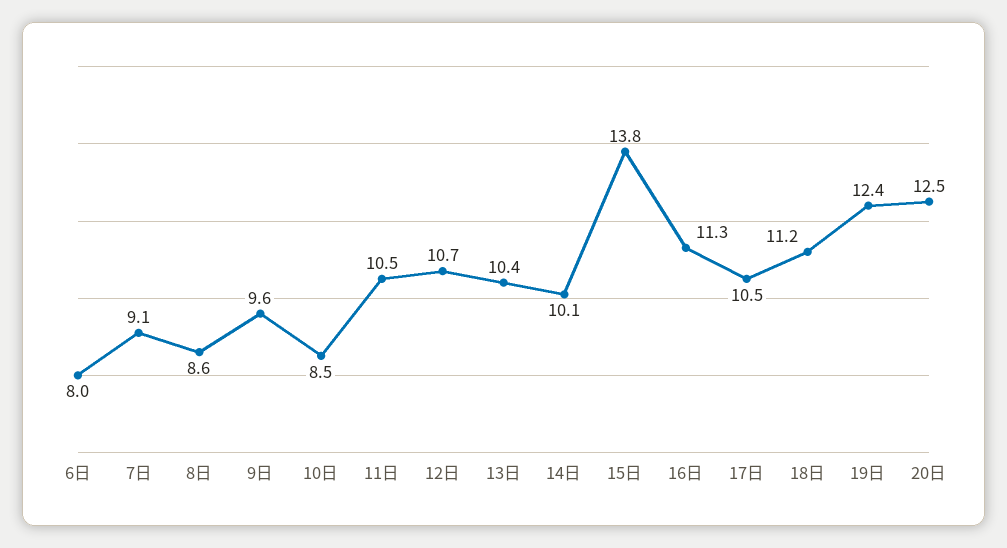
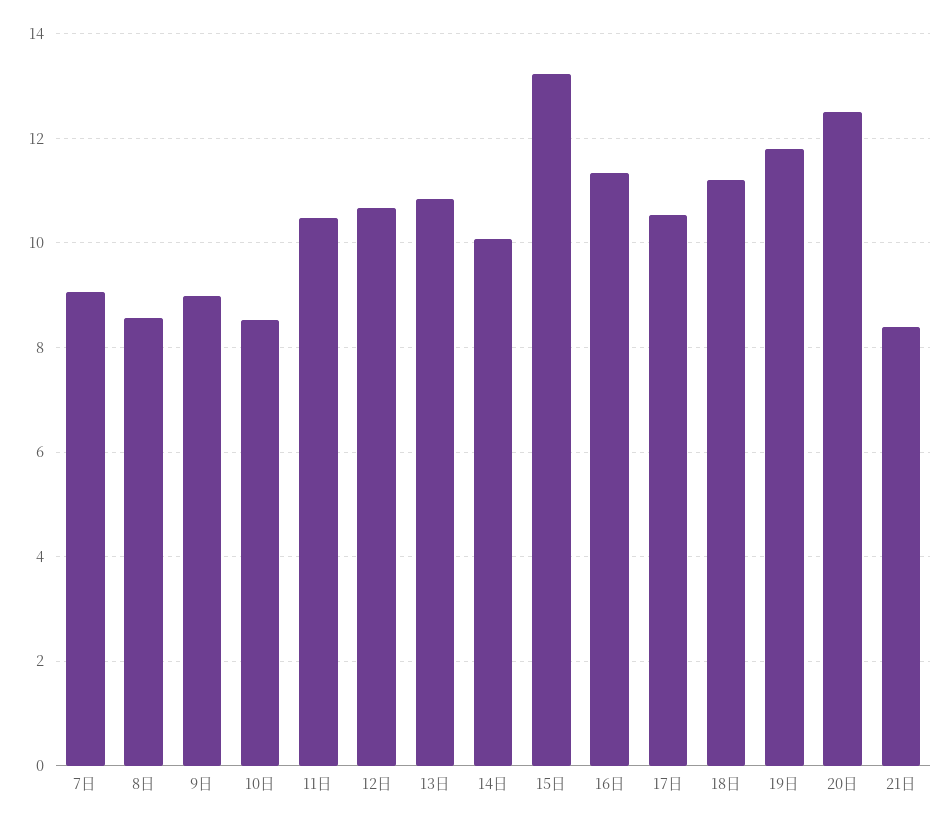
6日: 8 -> none
9日: 9.6 -> 9
13日: 10.4 -> 10.8
15日: 13.8 -> 13.2
19日: 12.4 -> 11.8
21日: none -> 8.4

